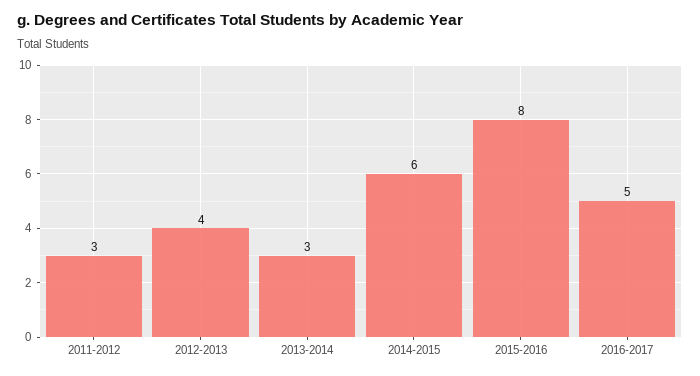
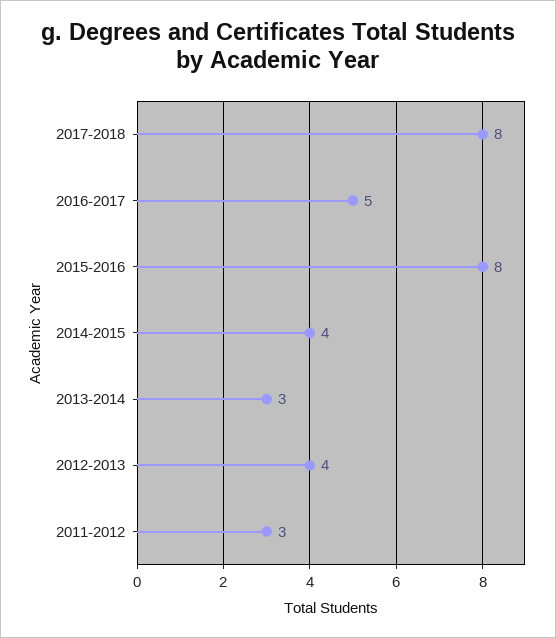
2014-2015: 6 -> 4
2017-2018: none -> 8

